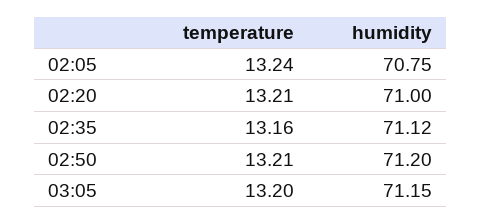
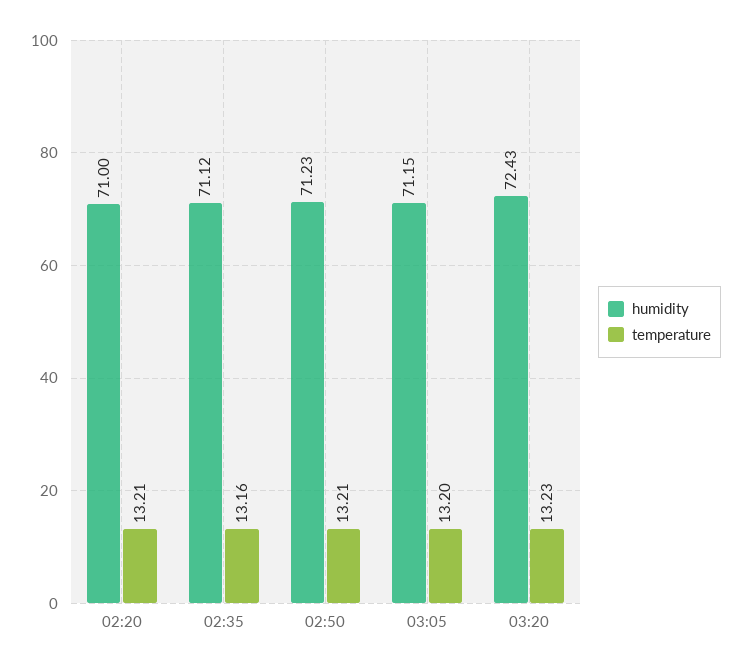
temperature, 02:05: 13.24 -> none
humidity, 02:05: 70.75 -> none
humidity, 02:50: 71.2 -> 71.23
humidity, 03:20: none -> 72.43
temperature, 03:20: none -> 13.23

